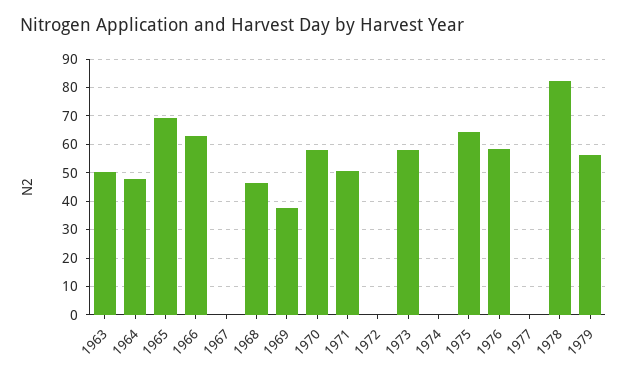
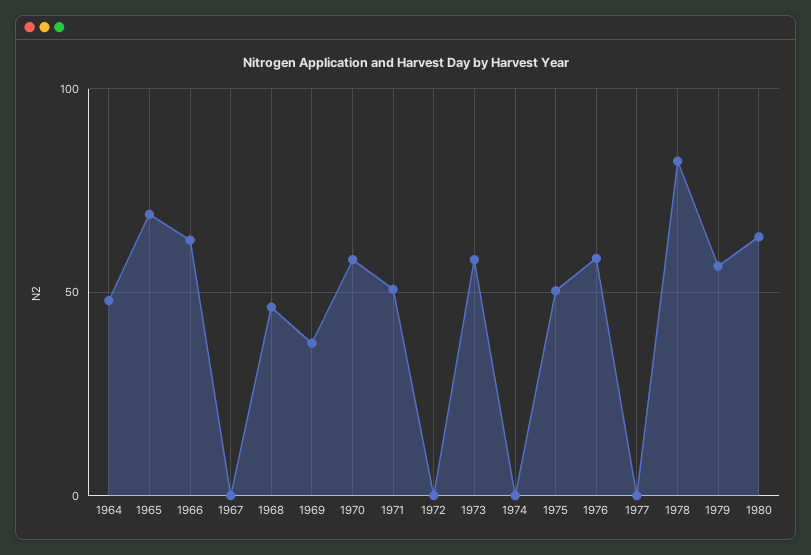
1963: 50 -> none
1975: 65 -> 50
1980: none -> 65

